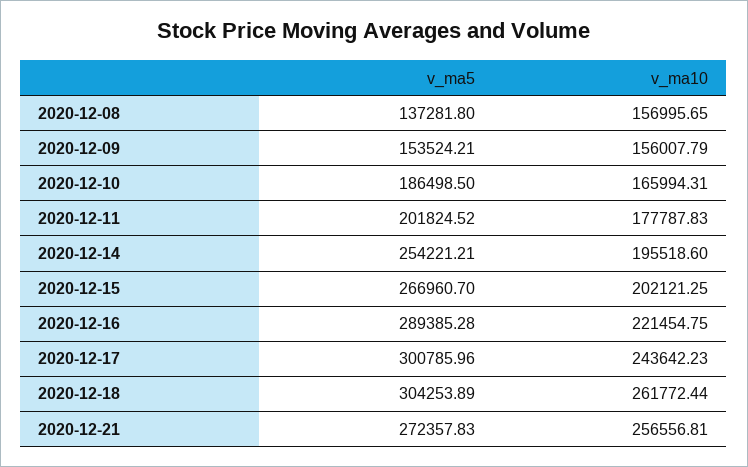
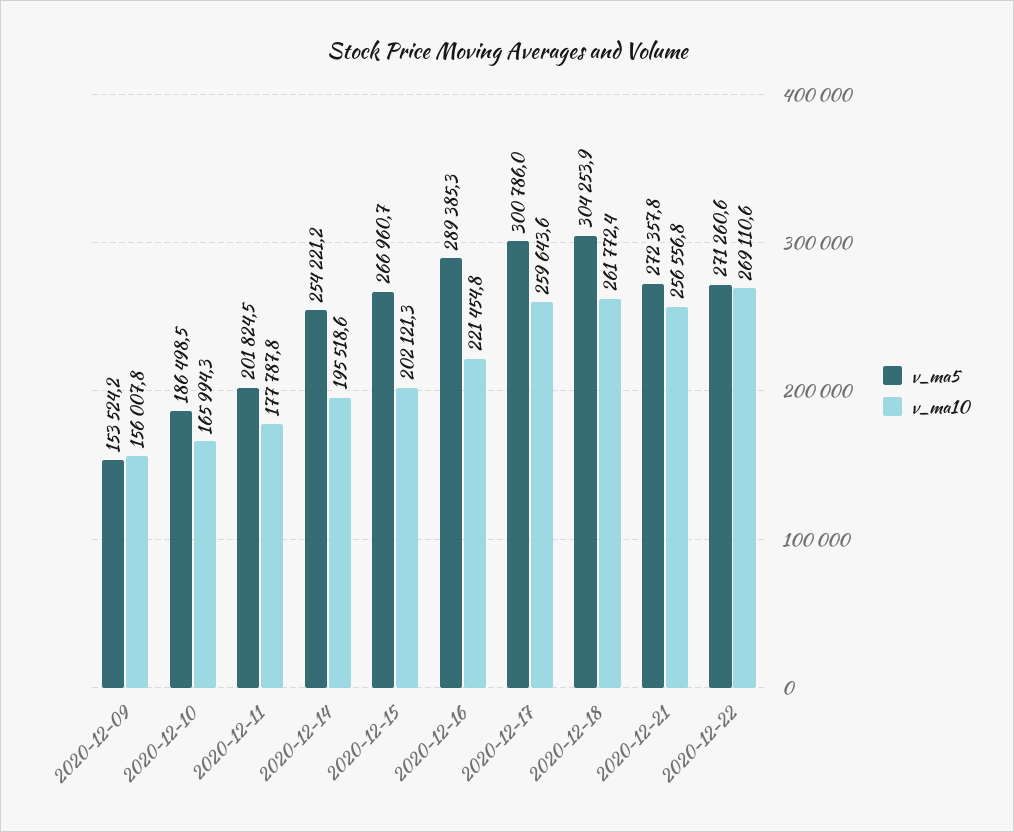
v_ma5, 2020-12-08: 137281.8 -> none
v_ma10, 2020-12-08: 156995.65 -> none
v_ma10, 2020-12-17: 243642.23 -> 259643.6
v_ma5, 2020-12-22: none -> 271260.6
v_ma10, 2020-12-22: none -> 269110.6

